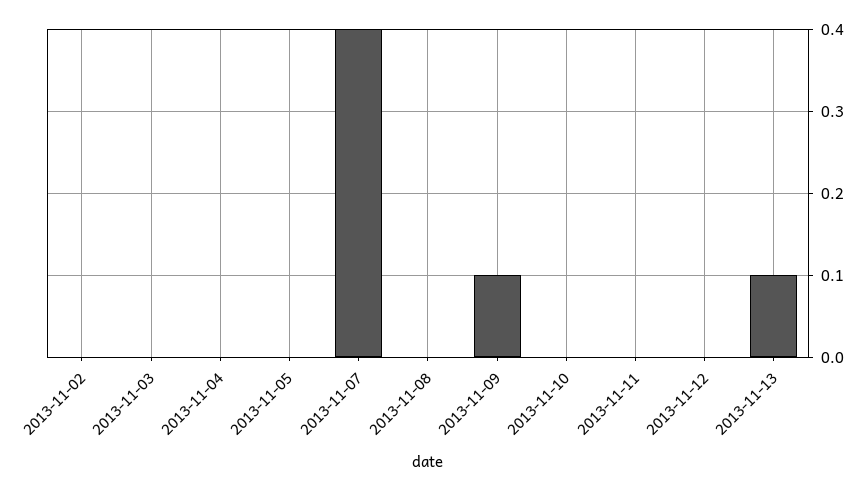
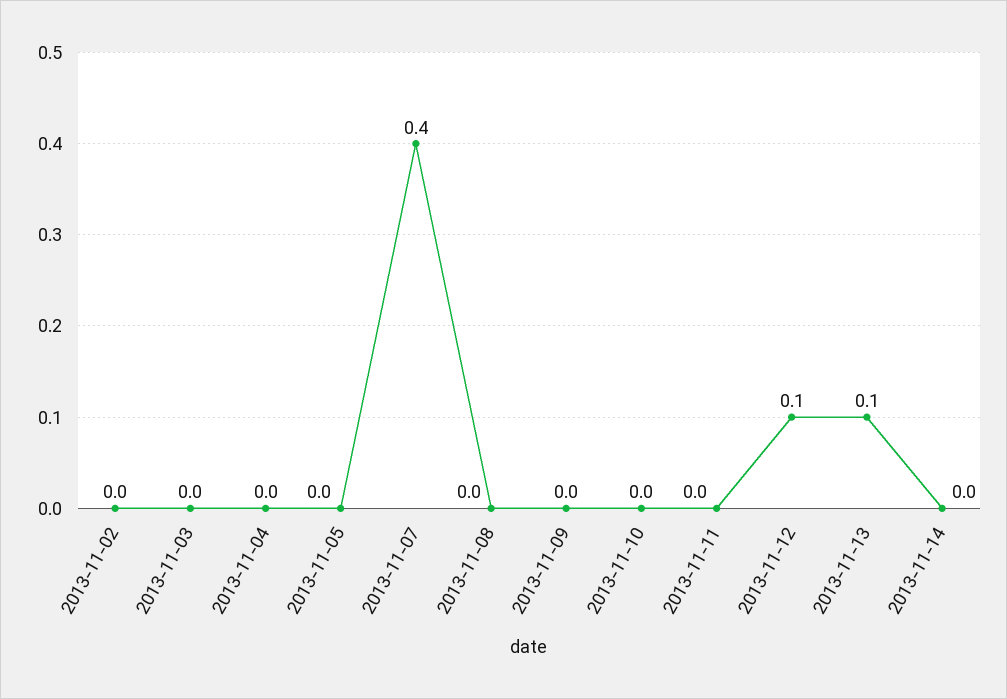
2013-11-09: 0.1 -> 0
2013-11-12: 0 -> 0.1
2013-11-14: none -> 0

